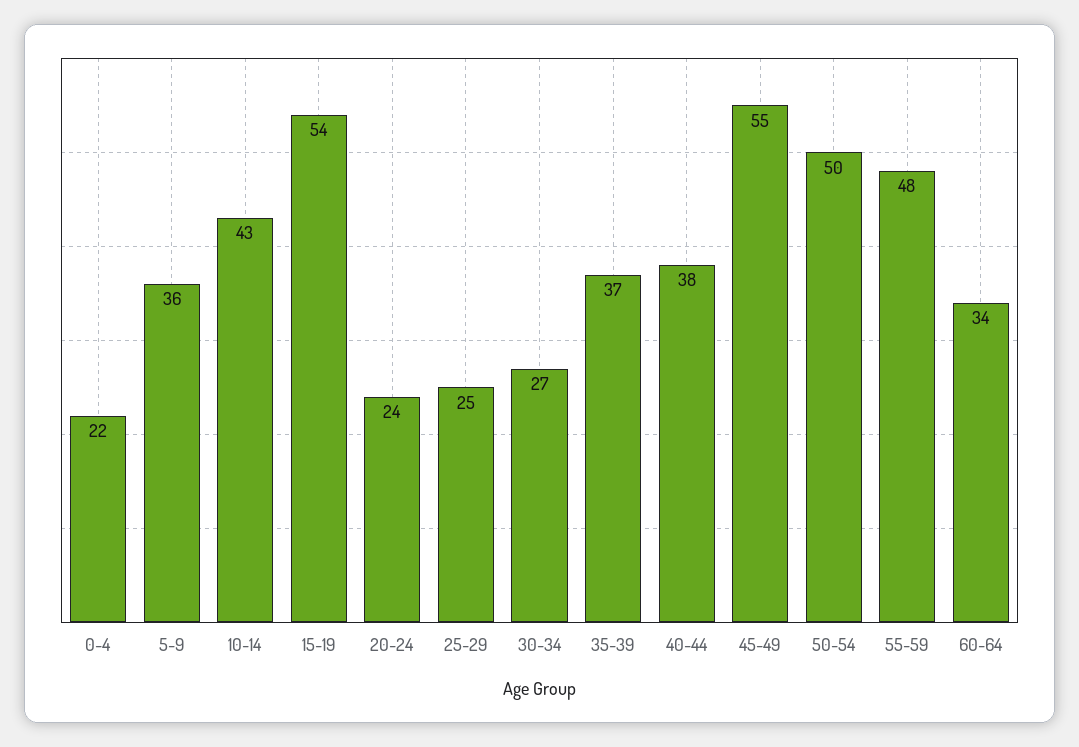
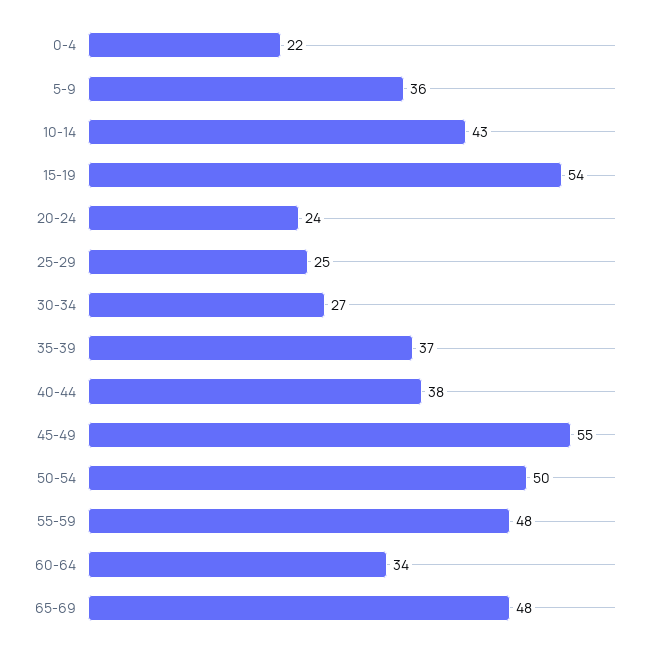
65-69: none -> 48

